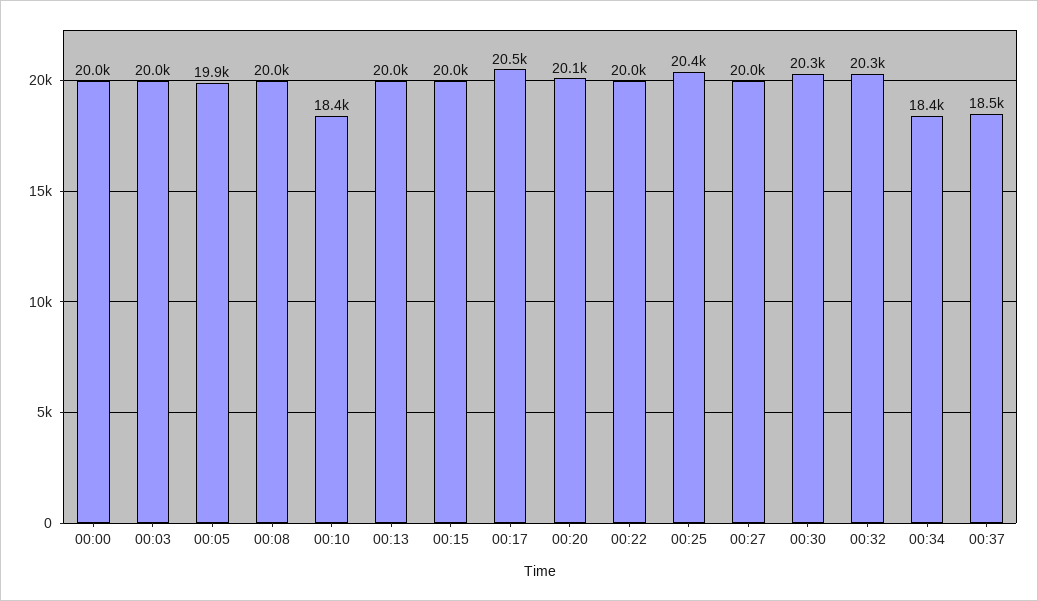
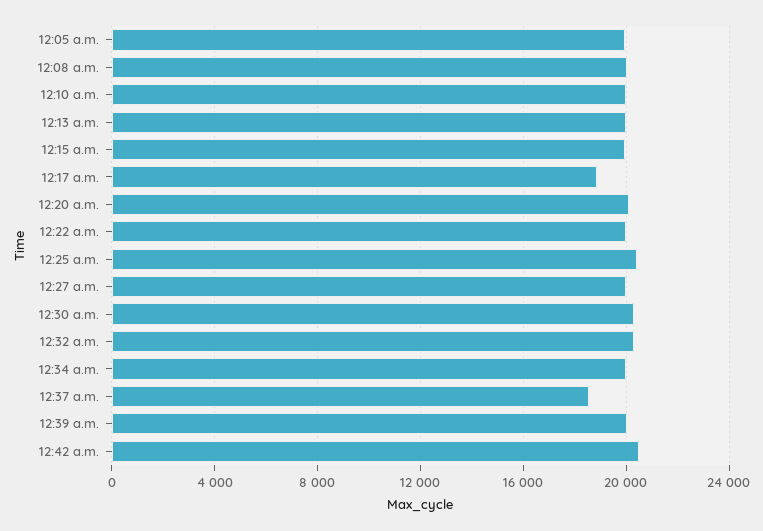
00:00: 20000 -> none
00:03: 20000 -> none
00:10: 18400 -> 20000
00:17: 20500 -> 19000
00:34: 18400 -> 20000
12:39 a.m.: none -> 20000
12:42 a.m.: none -> 20500

